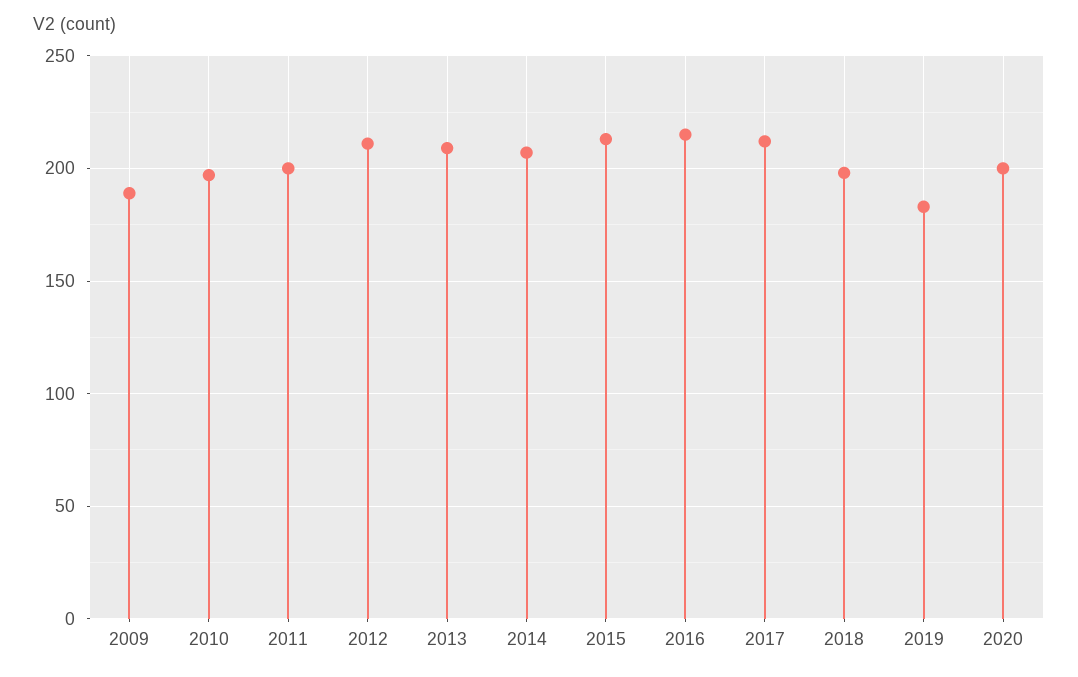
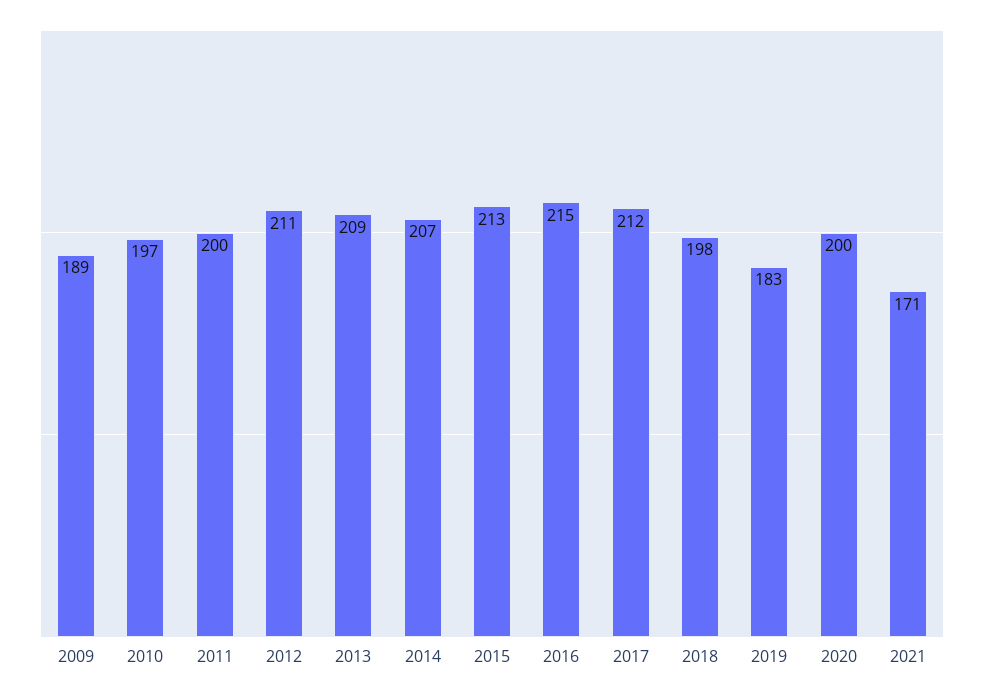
2021: none -> 171

